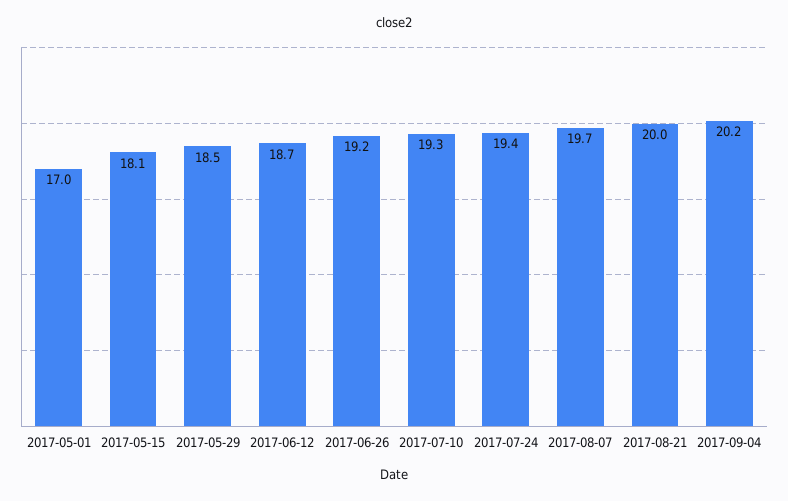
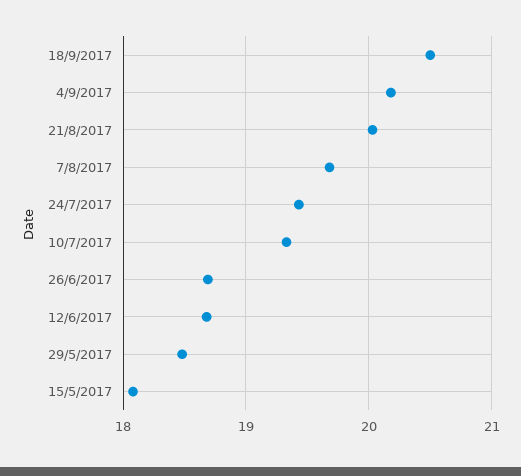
2017-05-01: 17 -> none
2017-06-26: 19.2 -> 18.7
18/9/2017: none -> 20.5

